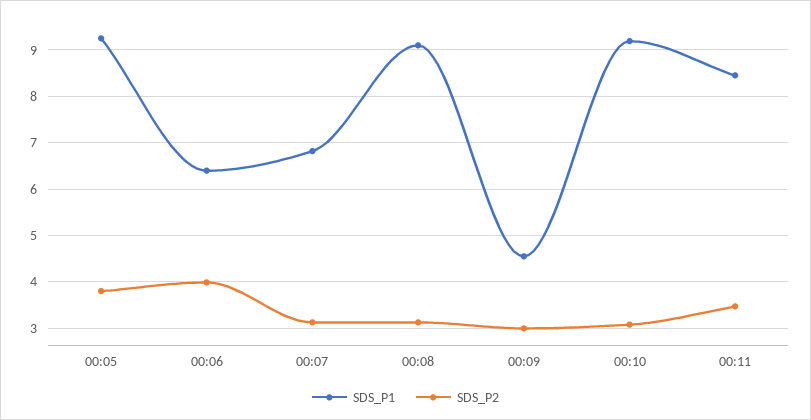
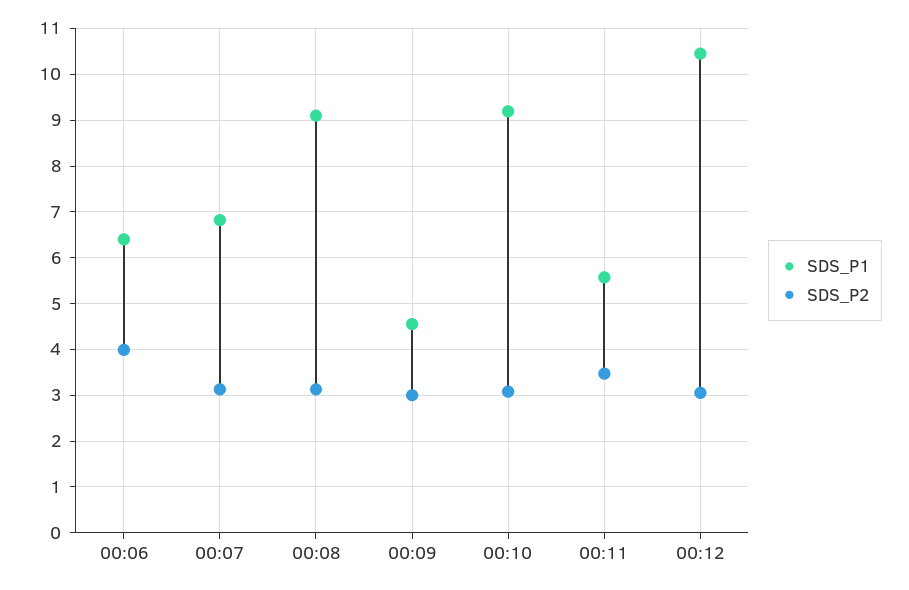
SDS_P1, 00:05: 9.2 -> none
SDS_P2, 00:05: 3.8 -> none
SDS_P1, 00:11: 8.4 -> 5.6
SDS_P1, 00:12: none -> 10.4
SDS_P2, 00:12: none -> 3

